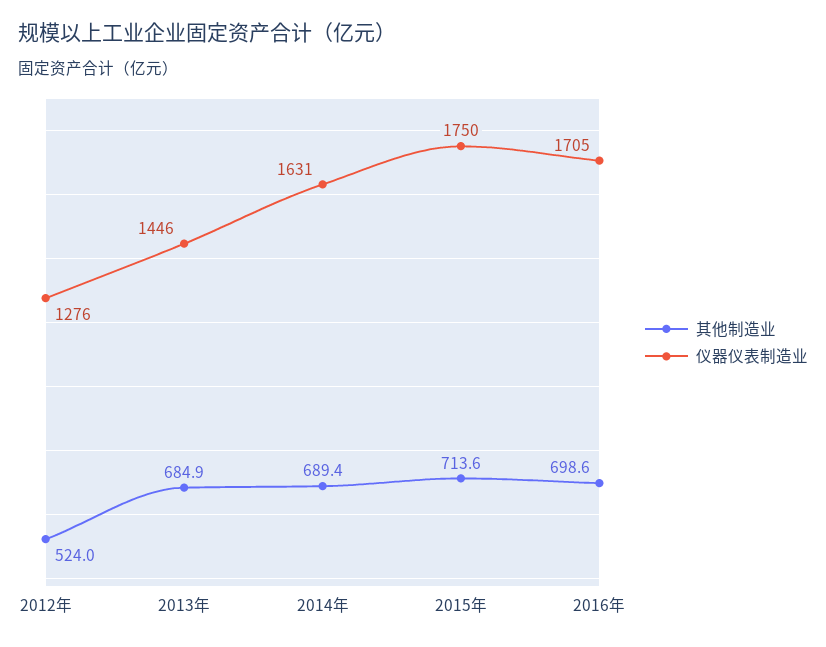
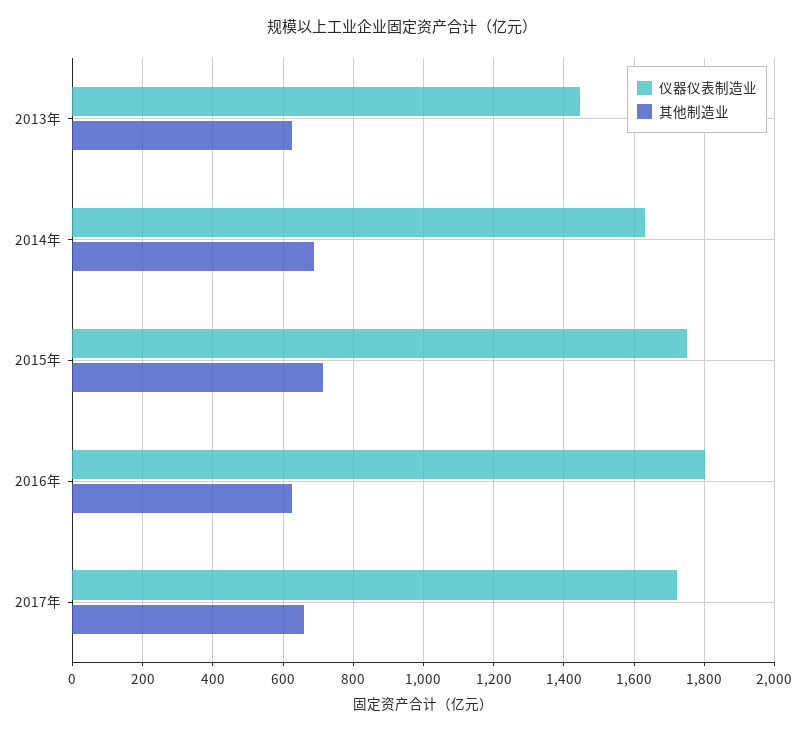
其他制造业, 2012年: 524 -> none
仪器仪表制造业, 2012年: 1276 -> none
其他制造业, 2013年: 684.9 -> 620
其他制造业, 2016年: 698.6 -> 620
仪器仪表制造业, 2016年: 1705 -> 1800
仪器仪表制造业, 2017年: none -> 1720
其他制造业, 2017年: none -> 660

